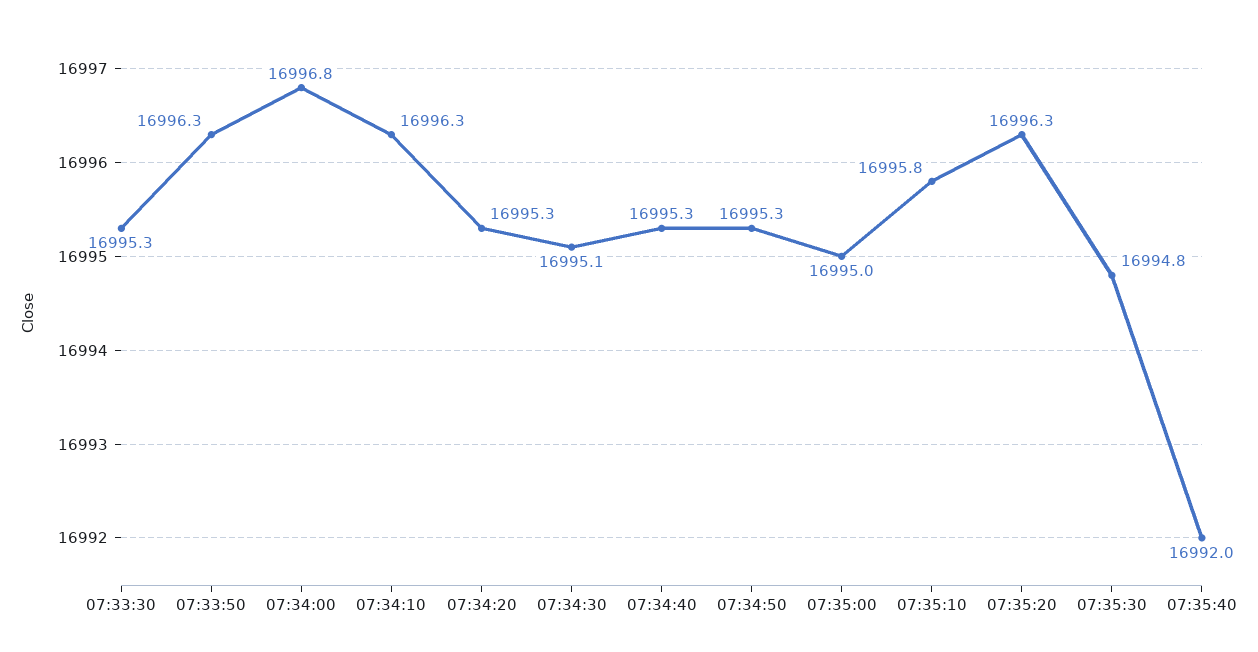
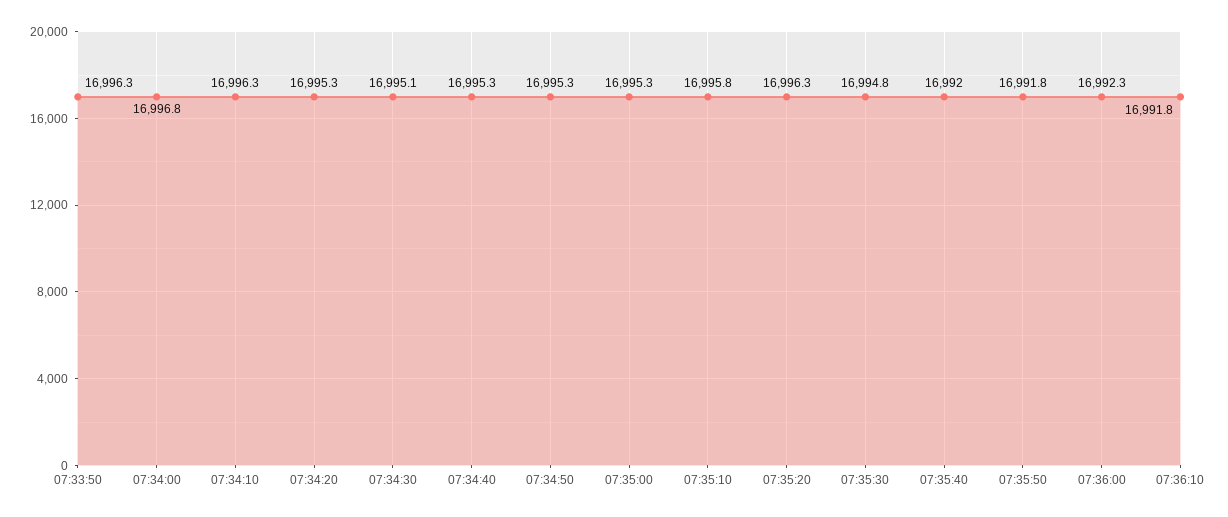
07:33:30: 16995.3 -> none
07:35:00: 16995 -> 16995.3
07:35:50: none -> 16991.8
07:36:00: none -> 16992.3
07:36:10: none -> 16991.8

